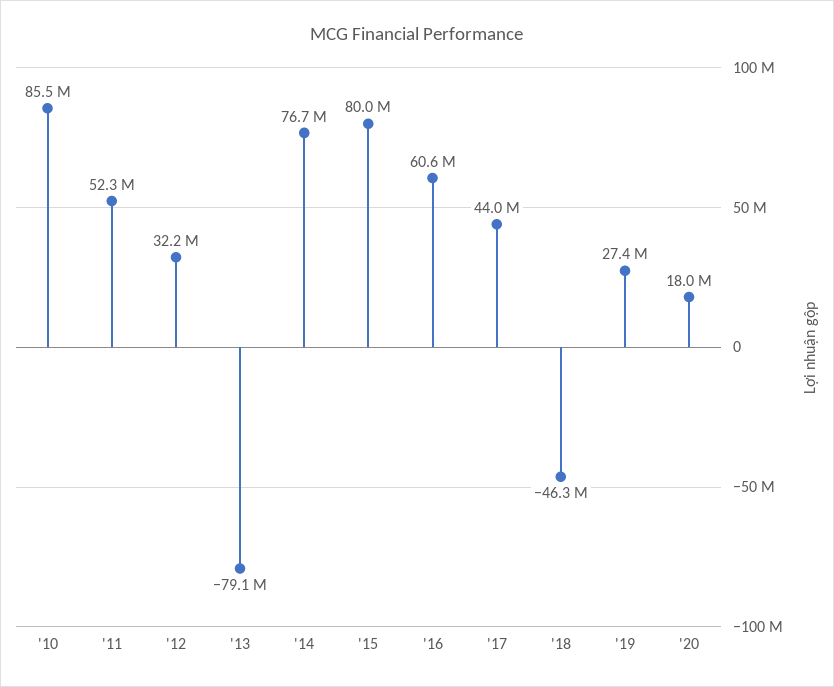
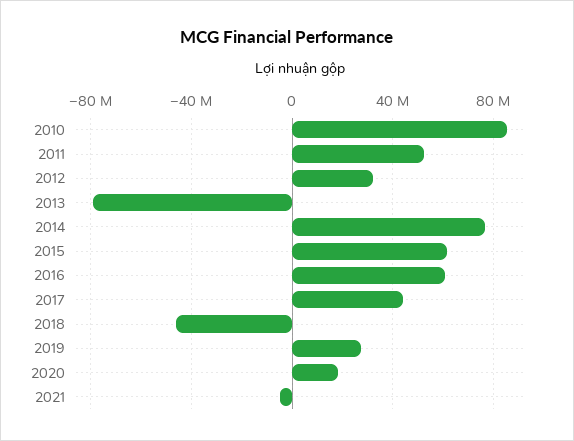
'15: 80000000 -> 60000000
2021: none -> -5000000

